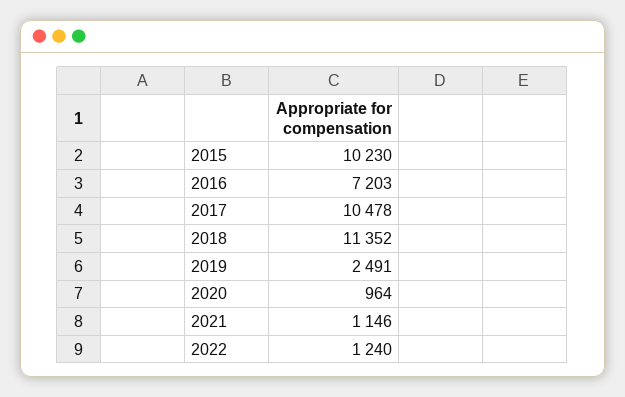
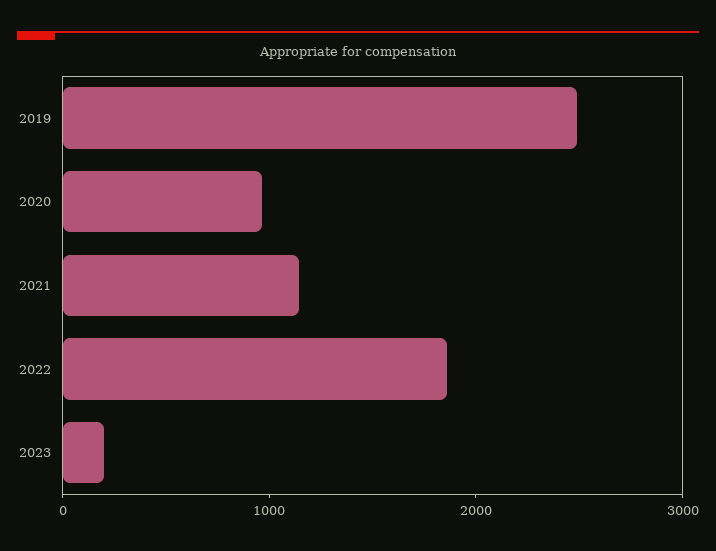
2015: 10230 -> none
2016: 7203 -> none
2017: 10478 -> none
2018: 11352 -> none
2022: 1240 -> 1800
2023: none -> 200

